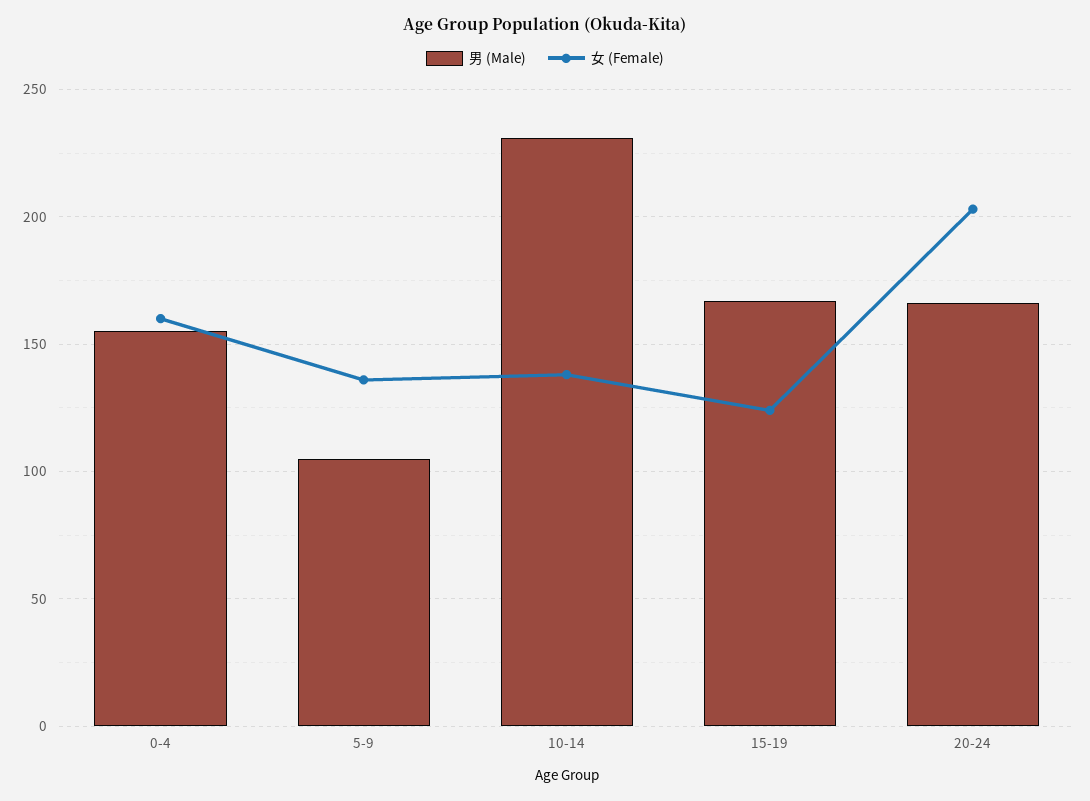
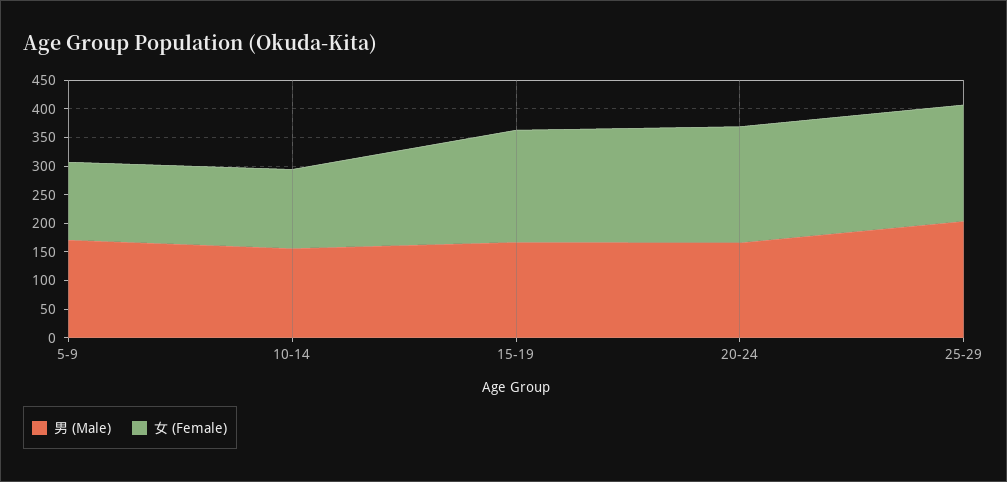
男 (Male), 0-4: 155 -> none
女 (Female), 0-4: 160 -> none
男 (Male), 5-9: 105 -> 175
男 (Male), 10-14: 230 -> 150
女 (Female), 15-19: 125 -> 200
男 (Male), 25-29: none -> 200
女 (Female), 25-29: none -> 200

